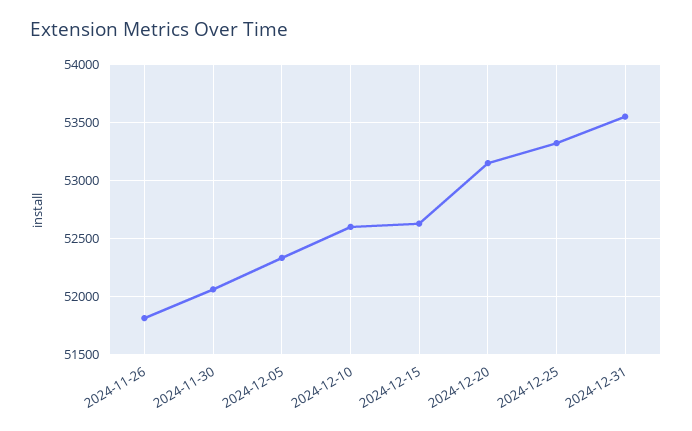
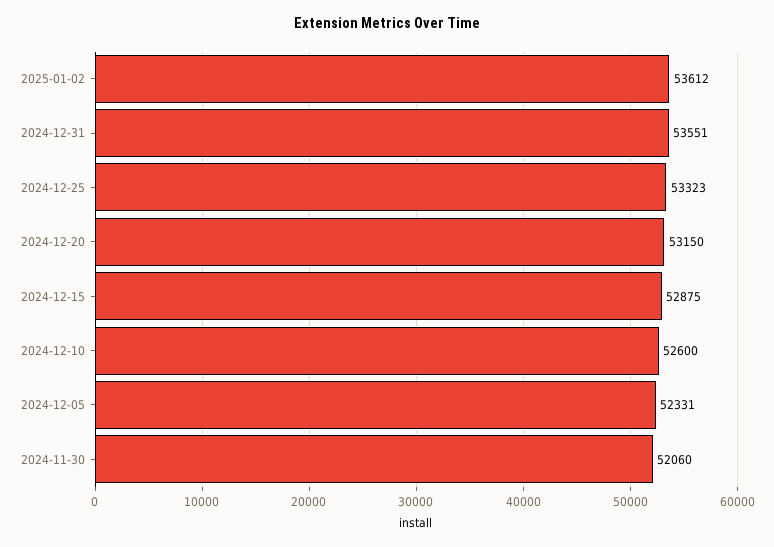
2024-11-26: 51800 -> none
2024-12-15: 52600 -> 52875
2025-01-02: none -> 53612

